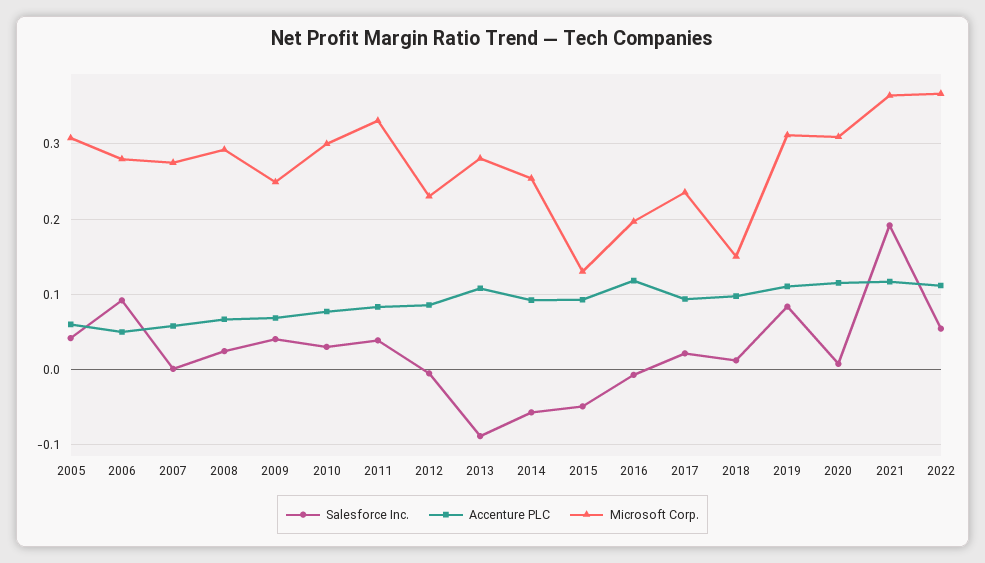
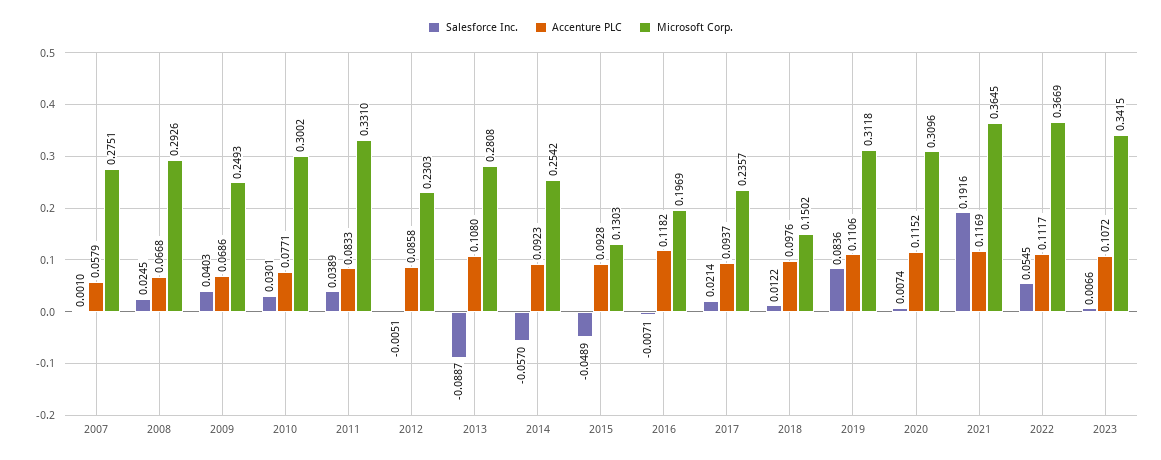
Salesforce Inc., 2005: 0.04 -> none
Accenture PLC, 2005: 0.06 -> none
Microsoft Corp., 2005: 0.31 -> none
Salesforce Inc., 2006: 0.09 -> none
Accenture PLC, 2006: 0.05 -> none
Microsoft Corp., 2006: 0.28 -> none
Salesforce Inc., 2023: none -> 0.0066
Accenture PLC, 2023: none -> 0.1072
Microsoft Corp., 2023: none -> 0.3415

